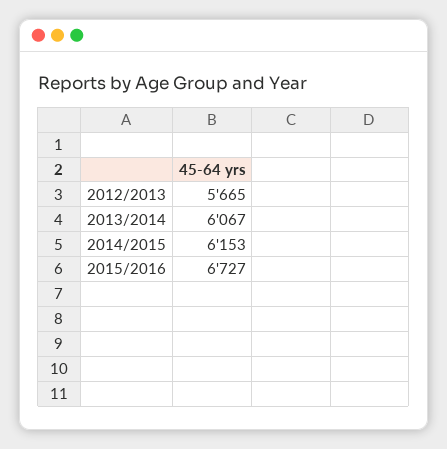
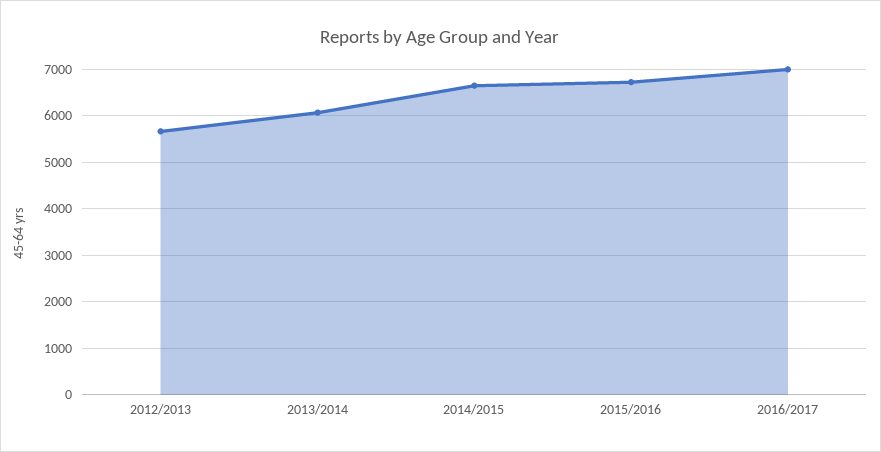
2014/2015: 6153 -> 6600
2016/2017: none -> 7000

